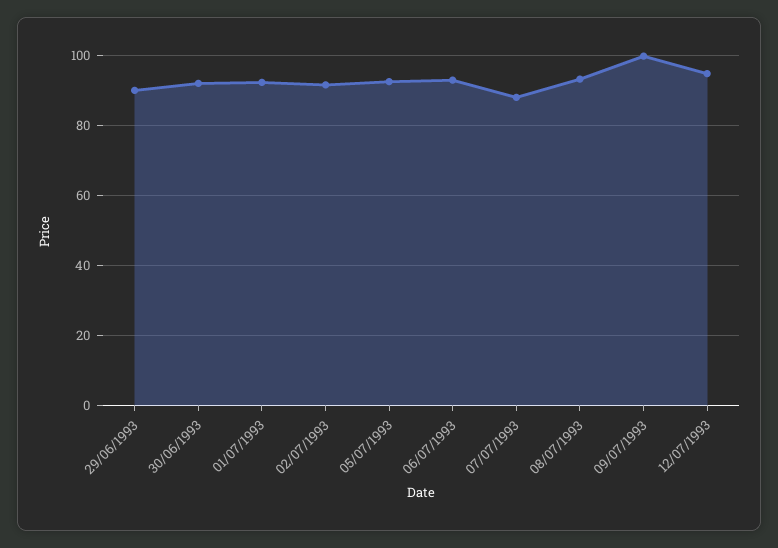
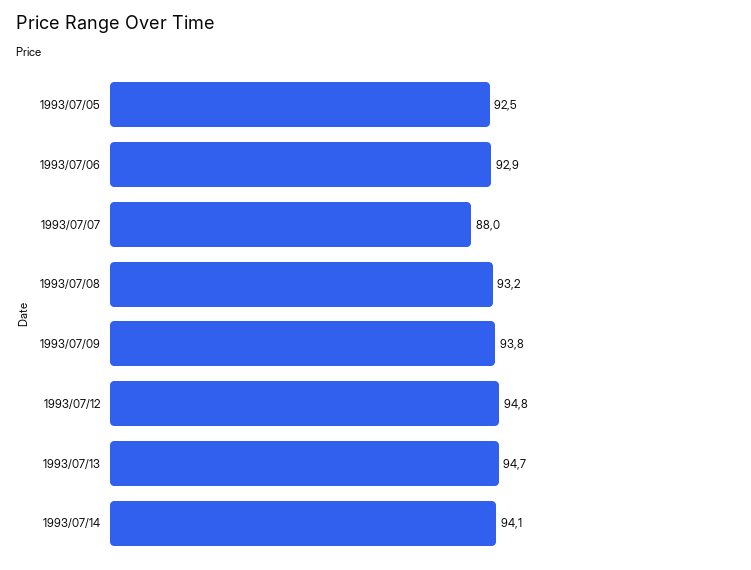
29/06/1993: 90 -> none
30/06/1993: 92 -> none
01/07/1993: 92 -> none
02/07/1993: 92 -> none
09/07/1993: 100 -> 93.8
1993/07/13: none -> 94.7
1993/07/14: none -> 94.1

